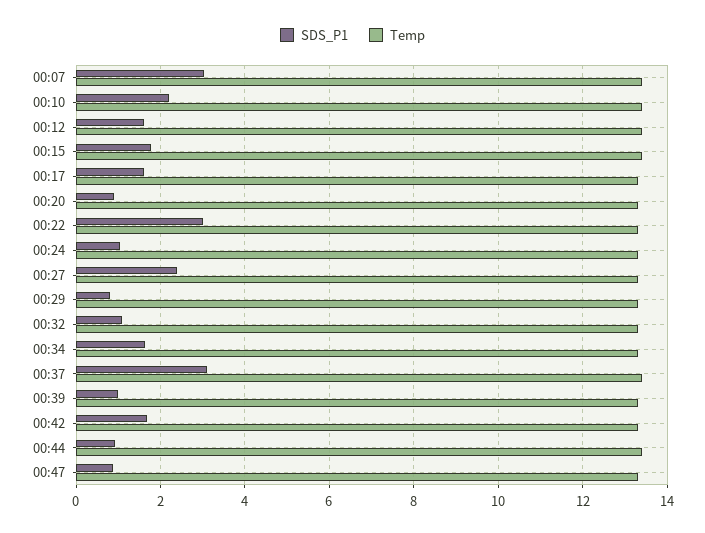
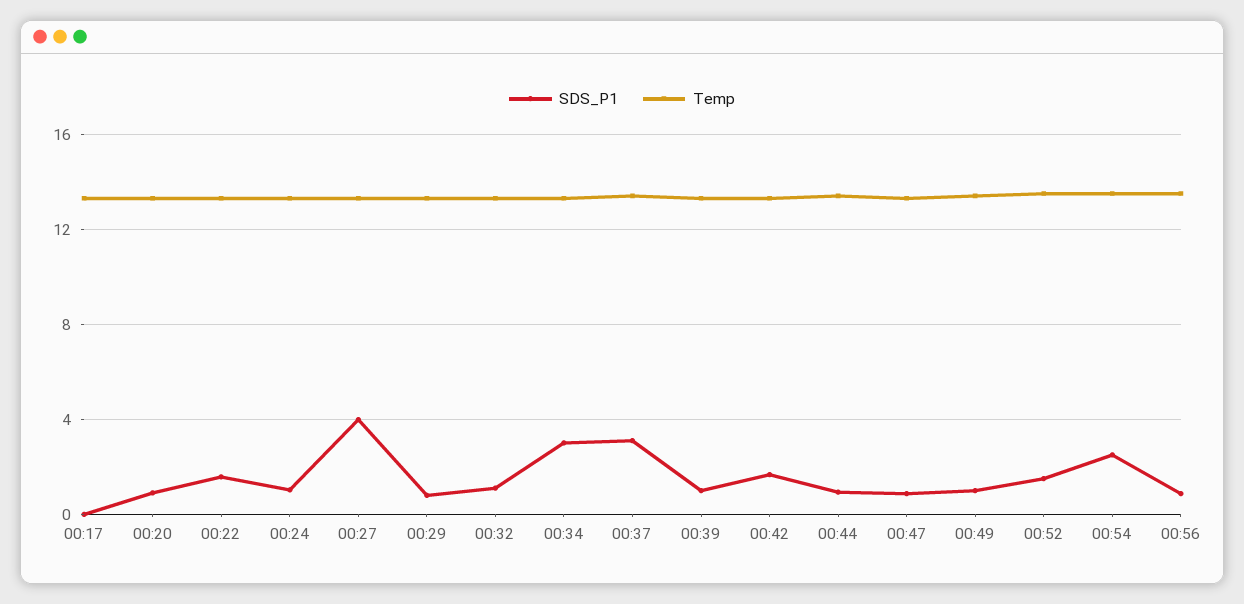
SDS_P1, 00:07: 3 -> none
Temp, 00:07: 13.4 -> none
SDS_P1, 00:10: 2.2 -> none
Temp, 00:10: 13.4 -> none
SDS_P1, 00:12: 1.6 -> none
Temp, 00:12: 13.4 -> none
SDS_P1, 00:15: 1.8 -> none
Temp, 00:15: 13.4 -> none
SDS_P1, 00:17: 1.6 -> 0
SDS_P1, 00:22: 3 -> 1.5
SDS_P1, 00:27: 2.4 -> 4
SDS_P1, 00:34: 1.6 -> 3
SDS_P1, 00:49: none -> 1
Temp, 00:49: none -> 13.5
SDS_P1, 00:52: none -> 1.5
Temp, 00:52: none -> 13.5
SDS_P1, 00:54: none -> 2.5
Temp, 00:54: none -> 13.5
SDS_P1, 00:56: none -> 1
Temp, 00:56: none -> 13.5

